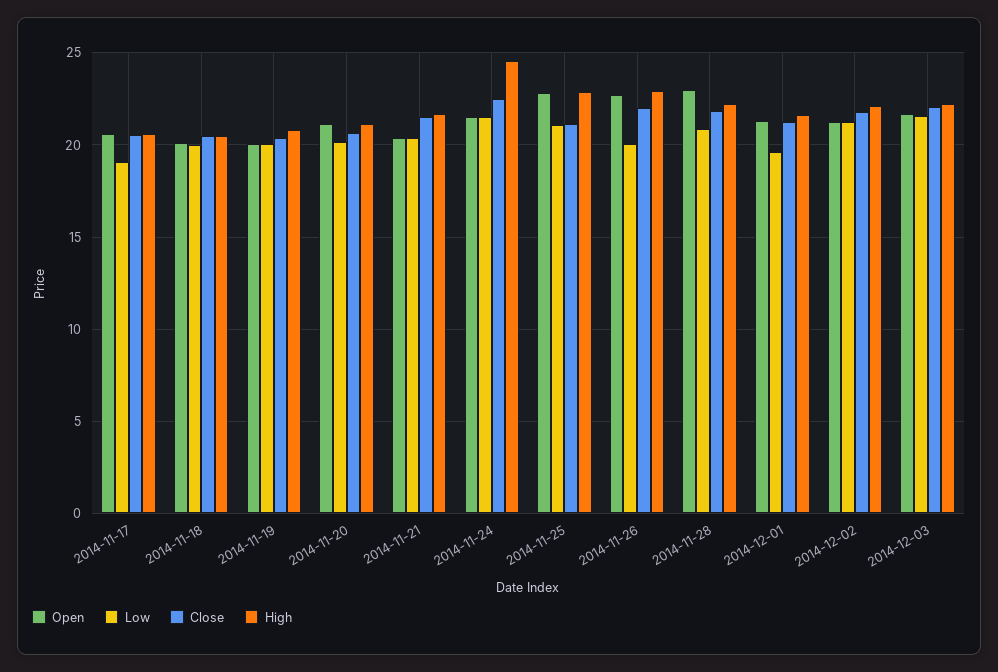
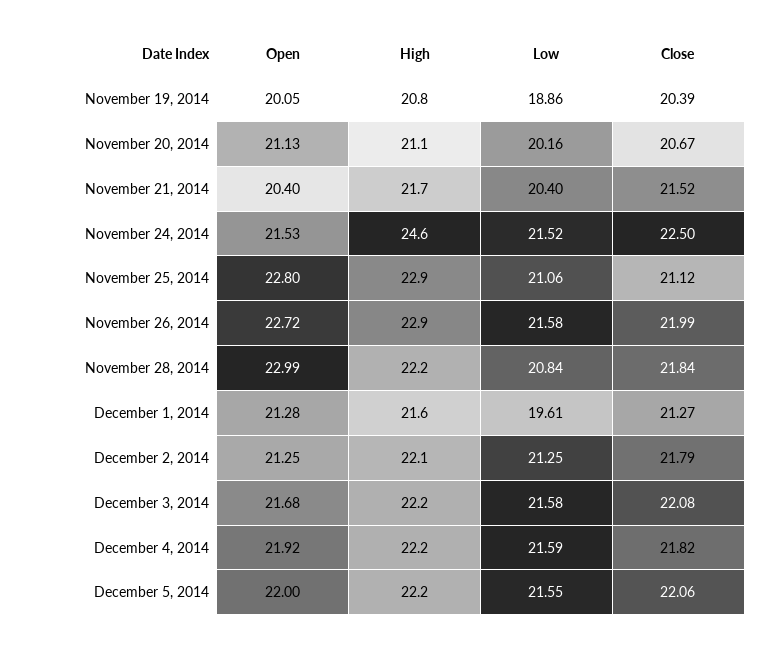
Open, 2014-11-17: 20.5 -> none
Low, 2014-11-17: 19 -> none
Close, 2014-11-17: 20.5 -> none
High, 2014-11-17: 20.5 -> none
Open, 2014-11-18: 20 -> none
Low, 2014-11-18: 20 -> none
Close, 2014-11-18: 20.5 -> none
High, 2014-11-18: 20.5 -> none
Low, 2014-11-19: 20 -> 18.86
Low, 2014-11-26: 20 -> 21.58
Open, December 4, 2014: none -> 21.92
High, December 4, 2014: none -> 22.2
Low, December 4, 2014: none -> 21.59
Close, December 4, 2014: none -> 21.82
Open, December 5, 2014: none -> 22
High, December 5, 2014: none -> 22.2
Low, December 5, 2014: none -> 21.55
Close, December 5, 2014: none -> 22.06

